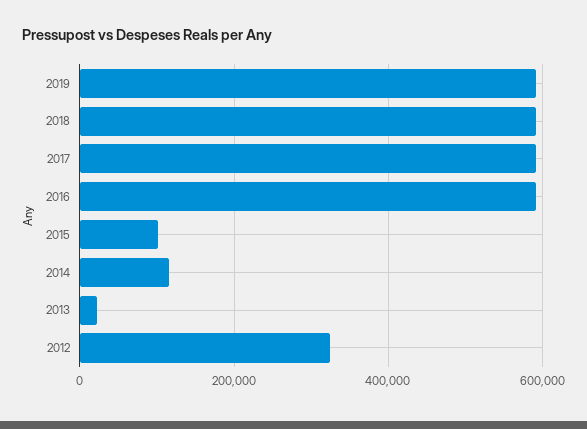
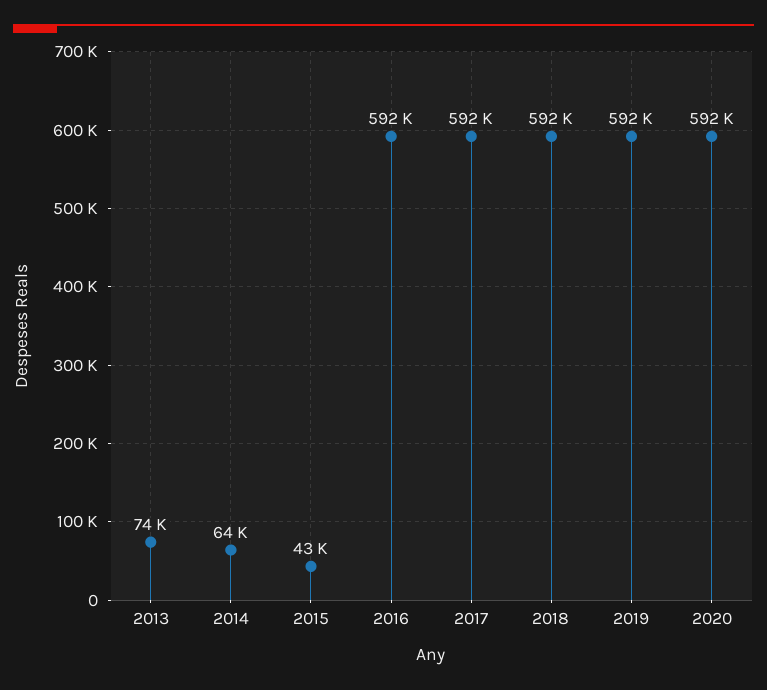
2015: 100000 -> 43000
2014: 120000 -> 64000
2013: 20000 -> 74000
2012: 320000 -> none
2020: none -> 592000

